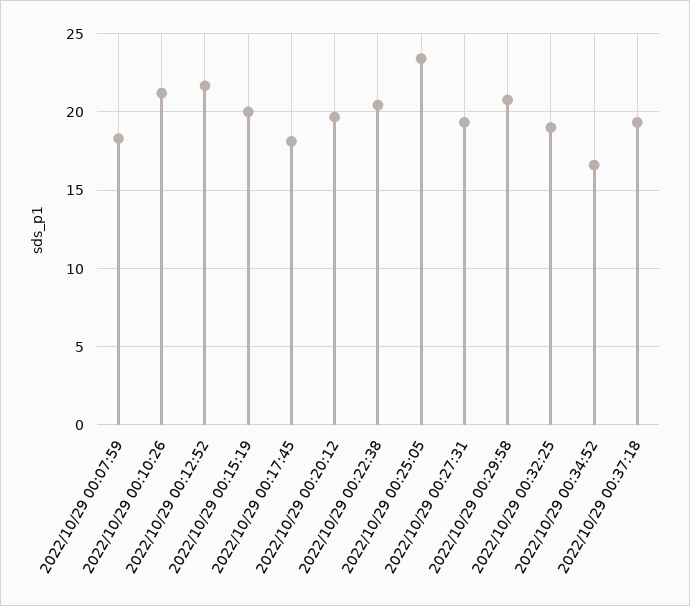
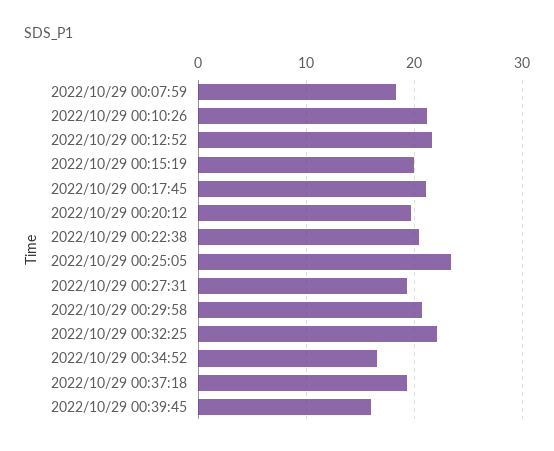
2022/10/29 00:17:45: 18 -> 21
2022/10/29 00:32:25: 19 -> 22
2022/10/29 00:39:45: none -> 16

